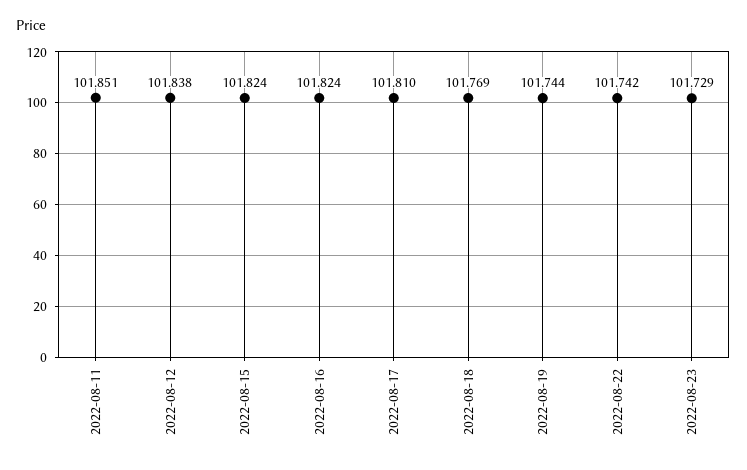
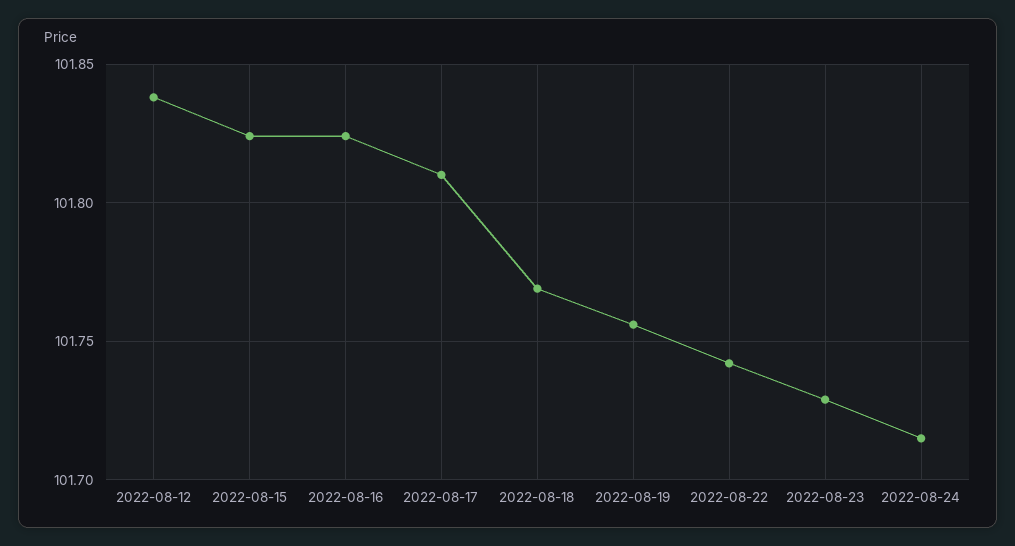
2022-08-11: 101.851 -> none
2022-08-19: 101.744 -> 101.755
2022-08-24: none -> 101.715

